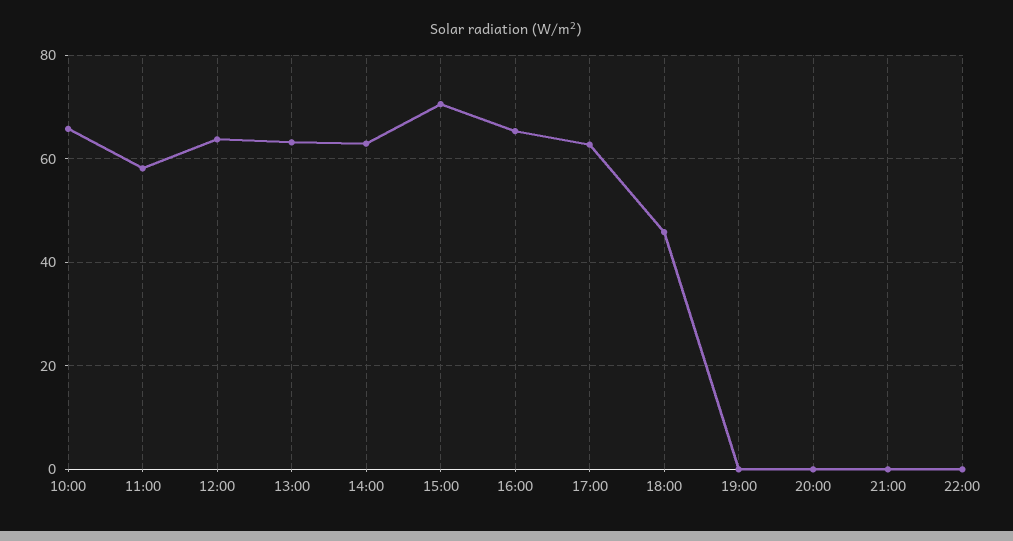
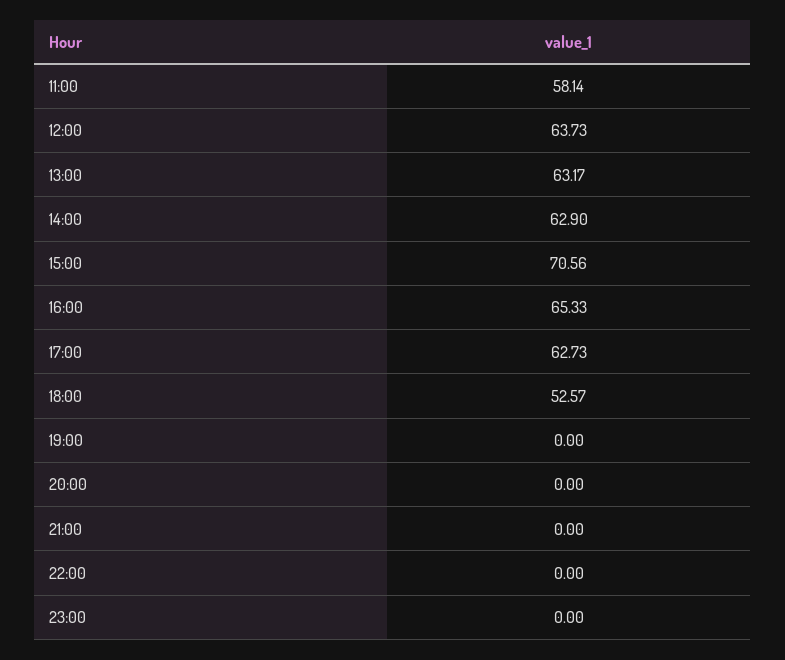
10:00: 66 -> none
18:00: 46 -> 52.57
23:00: none -> 0

